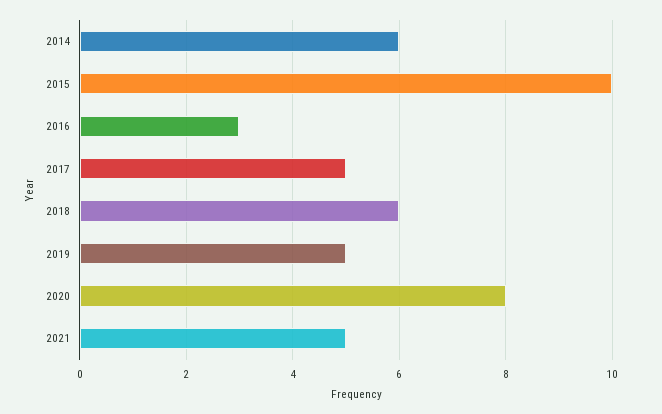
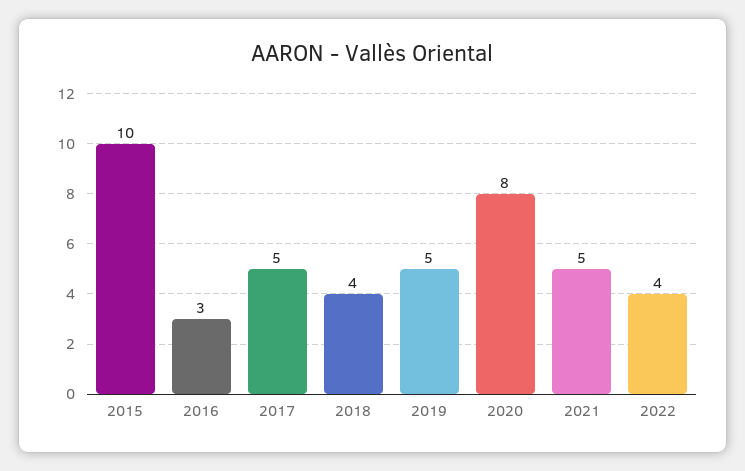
2014: 6 -> none
2018: 6 -> 4
2022: none -> 4

